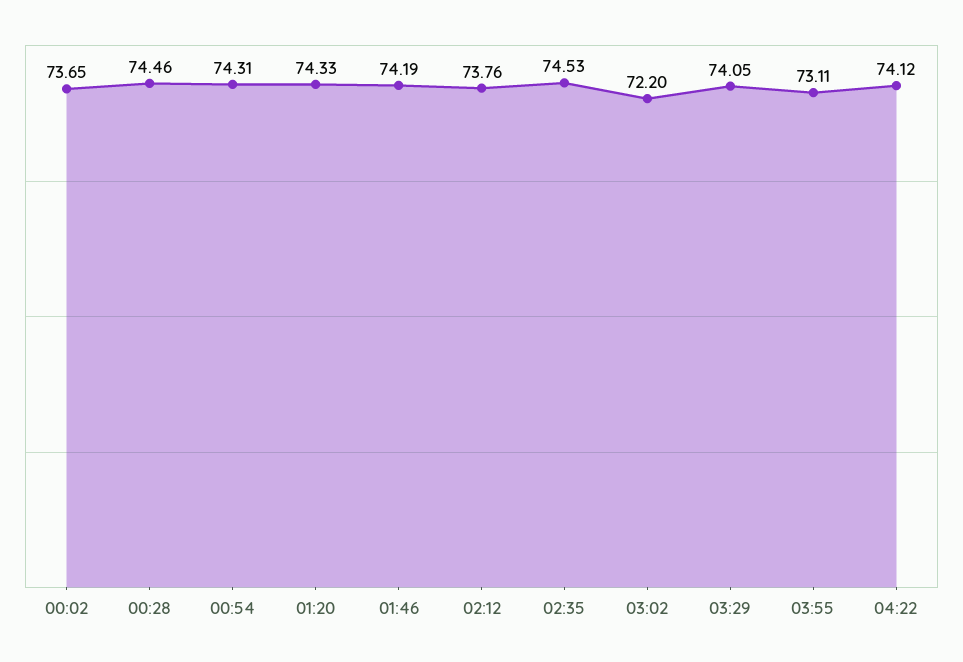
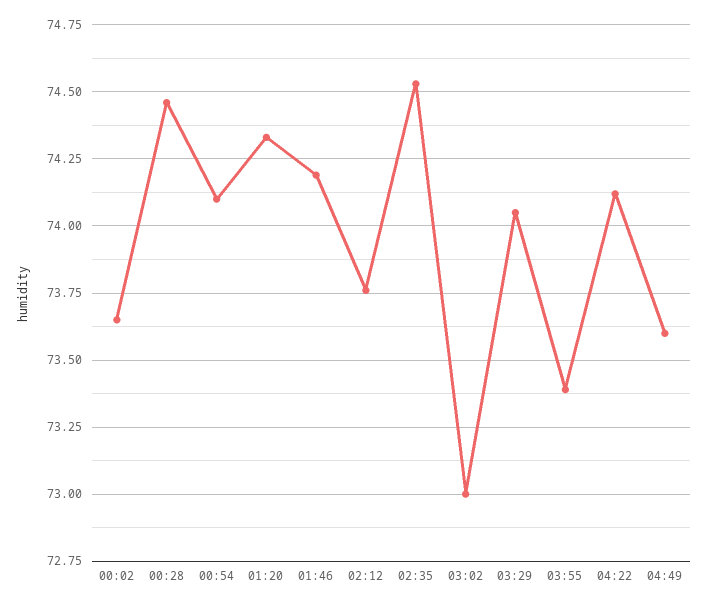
00:54: 74.31 -> 74.1
03:02: 72.2 -> 73
03:55: 73.11 -> 73.4
04:49: none -> 73.6

